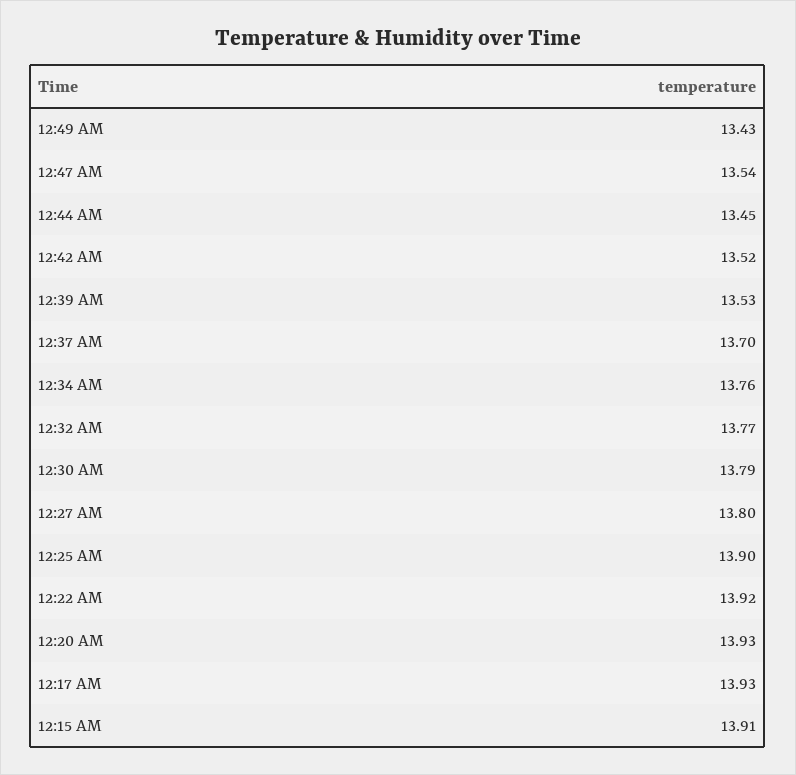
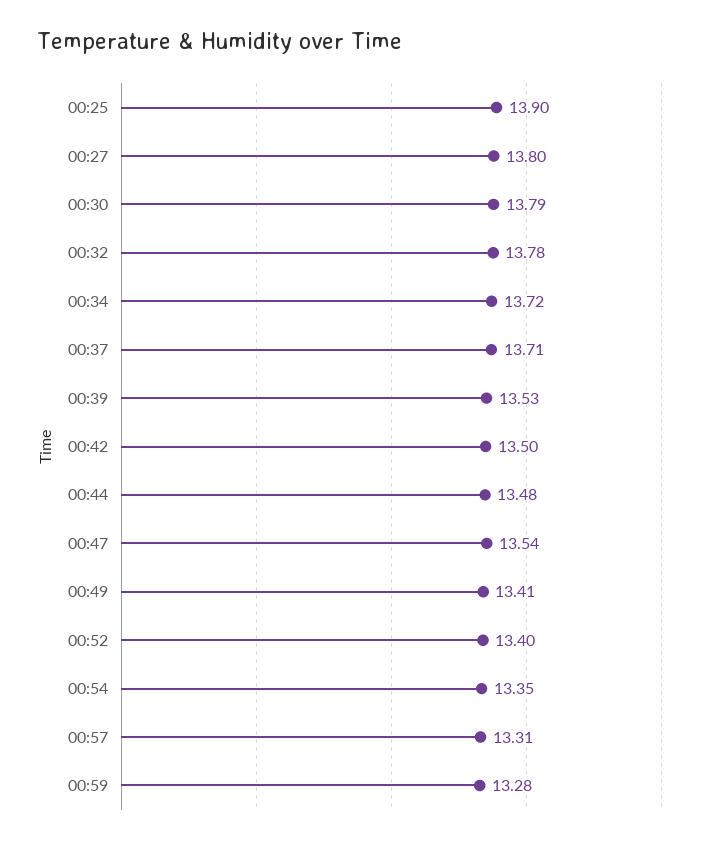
12:49 AM: 13.43 -> 13.41
12:44 AM: 13.45 -> 13.48
12:42 AM: 13.52 -> 13.5
12:37 AM: 13.7 -> 13.71
12:34 AM: 13.76 -> 13.72
12:32 AM: 13.77 -> 13.78
12:22 AM: 13.92 -> none
12:20 AM: 13.93 -> none
12:17 AM: 13.93 -> none
12:15 AM: 13.91 -> none
00:52: none -> 13.4
00:54: none -> 13.35
00:57: none -> 13.31
00:59: none -> 13.28

